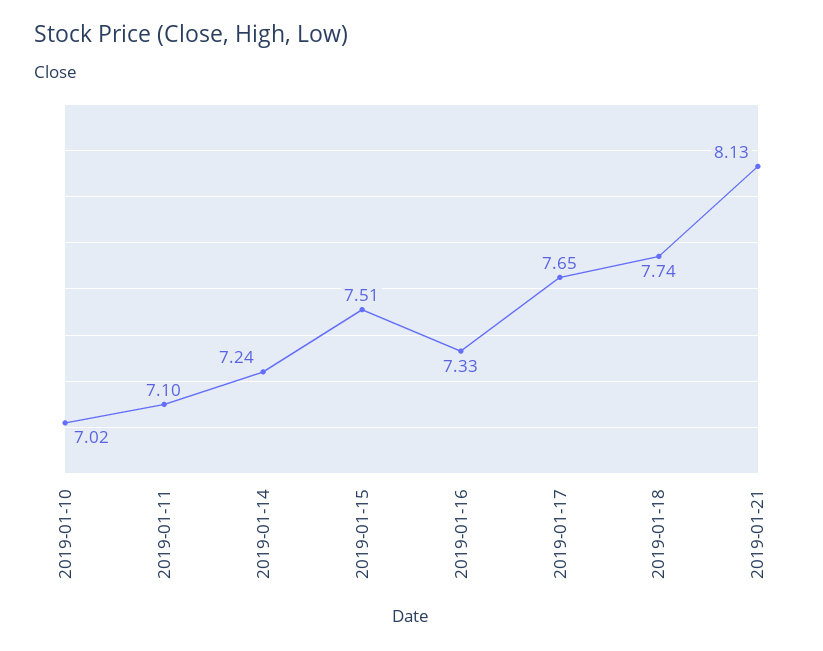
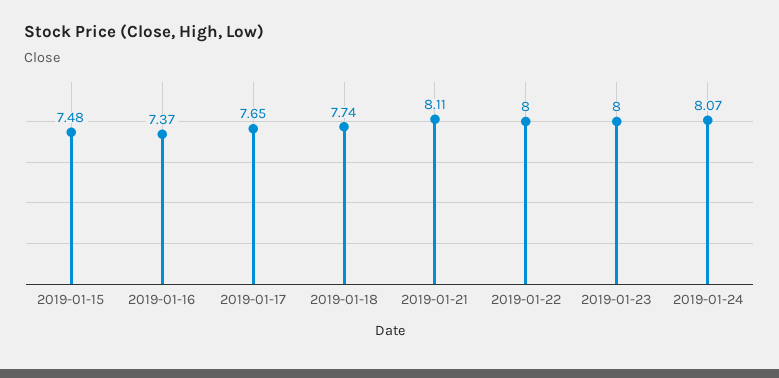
2019-01-10: 7.02 -> none
2019-01-11: 7.1 -> none
2019-01-14: 7.24 -> none
2019-01-15: 7.51 -> 7.48
2019-01-16: 7.33 -> 7.37
2019-01-21: 8.13 -> 8.11
2019-01-22: none -> 8
2019-01-23: none -> 8
2019-01-24: none -> 8.07

